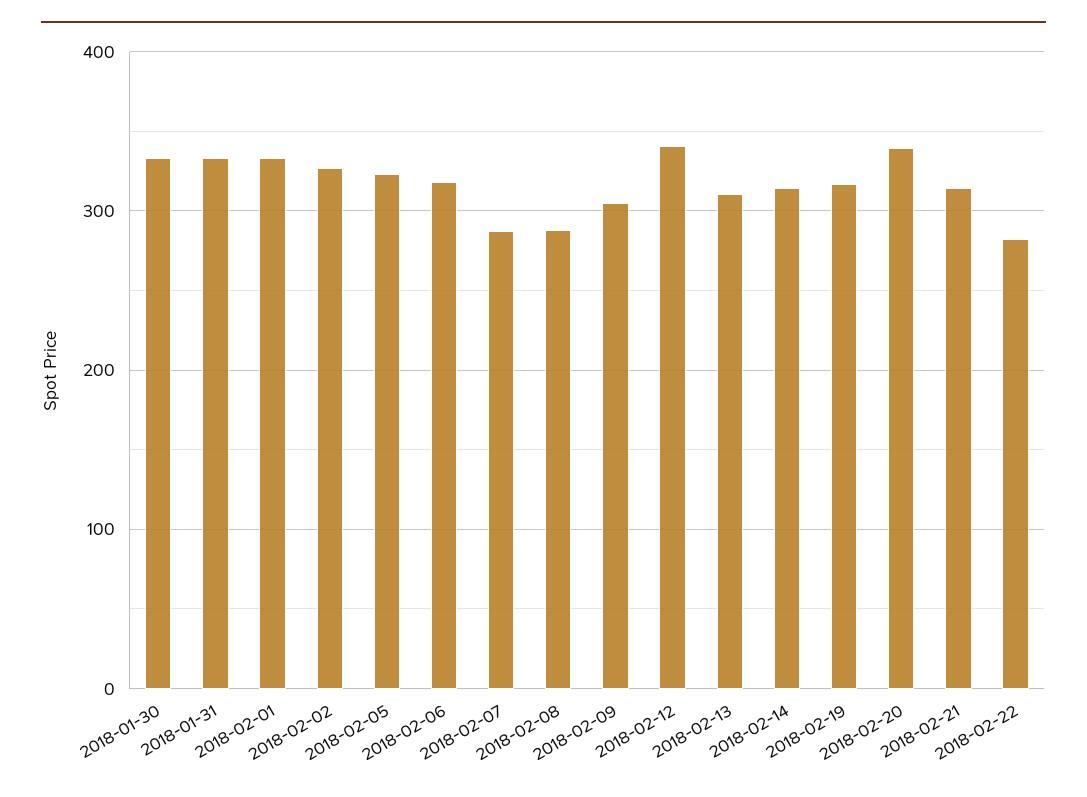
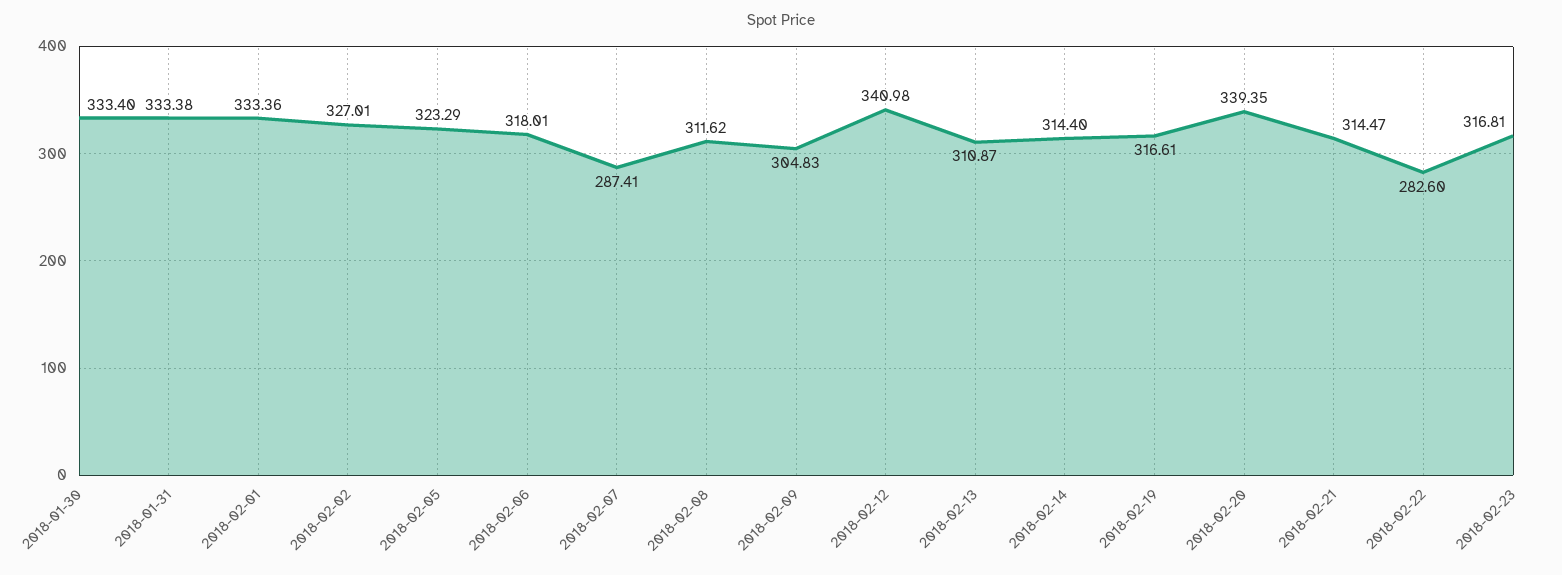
2018-02-08: 290 -> 311.62
2018-02-23: none -> 316.81

